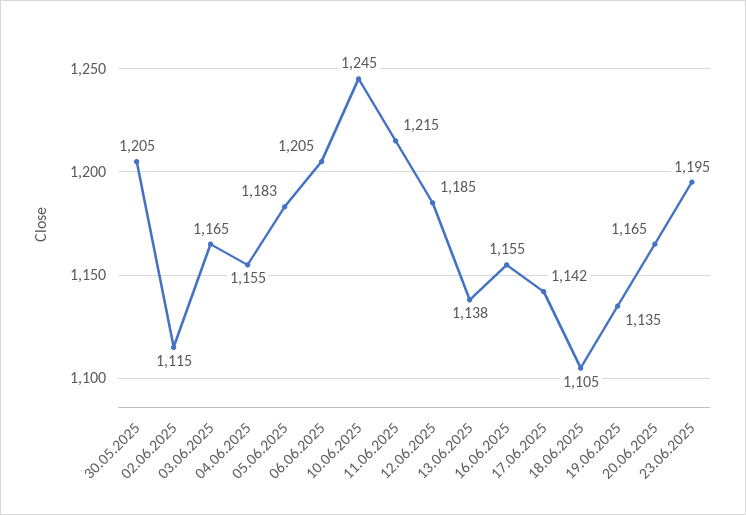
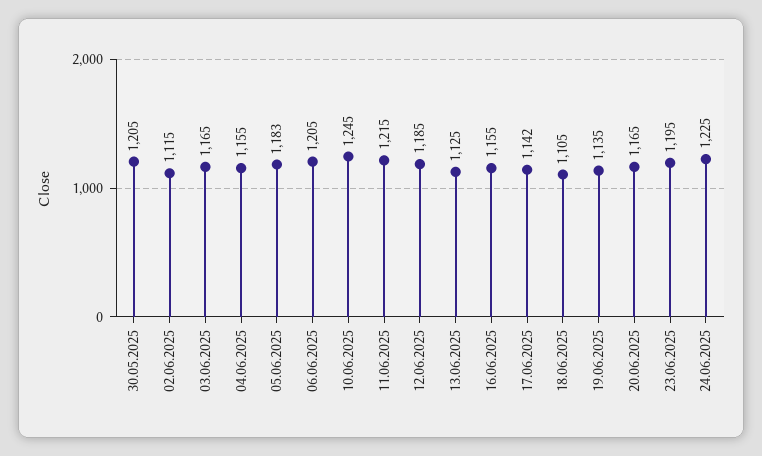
13.06.2025: 1138 -> 1125
24.06.2025: none -> 1225

